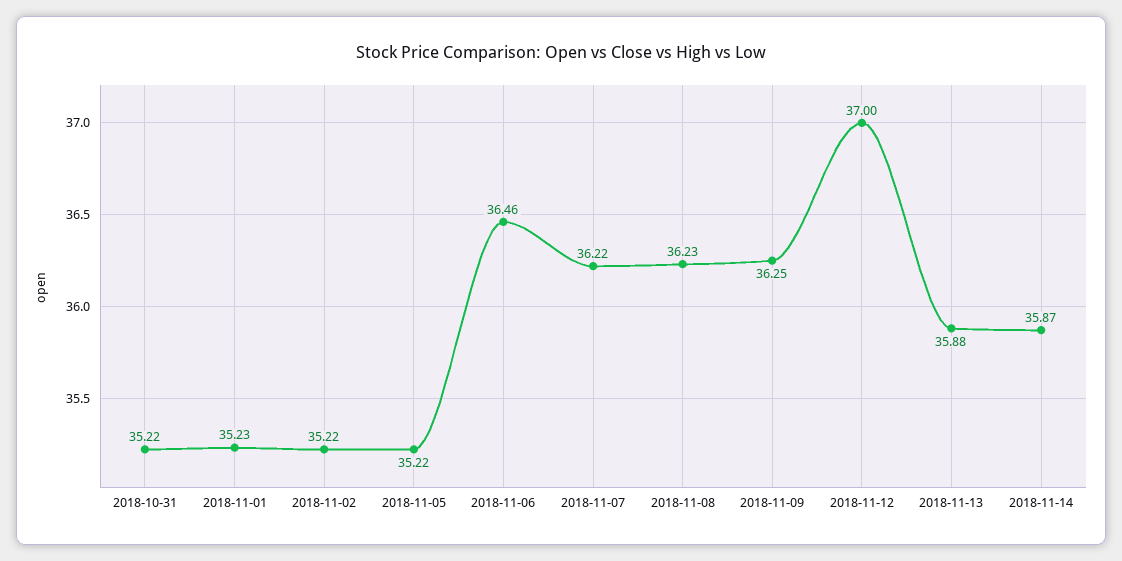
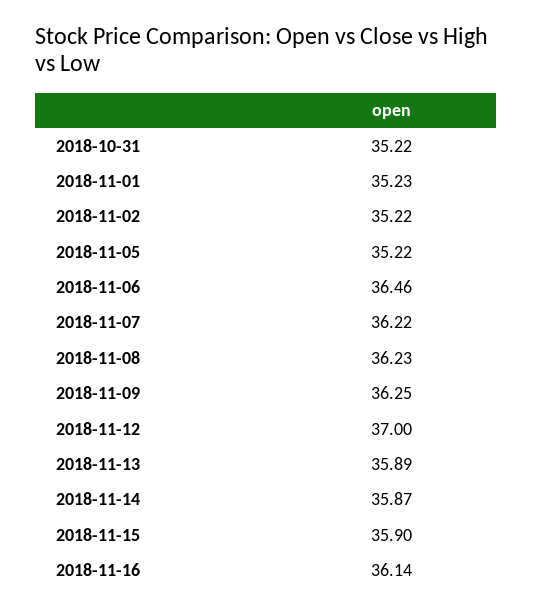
2018-11-13: 35.88 -> 35.89
2018-11-15: none -> 35.9
2018-11-16: none -> 36.14

